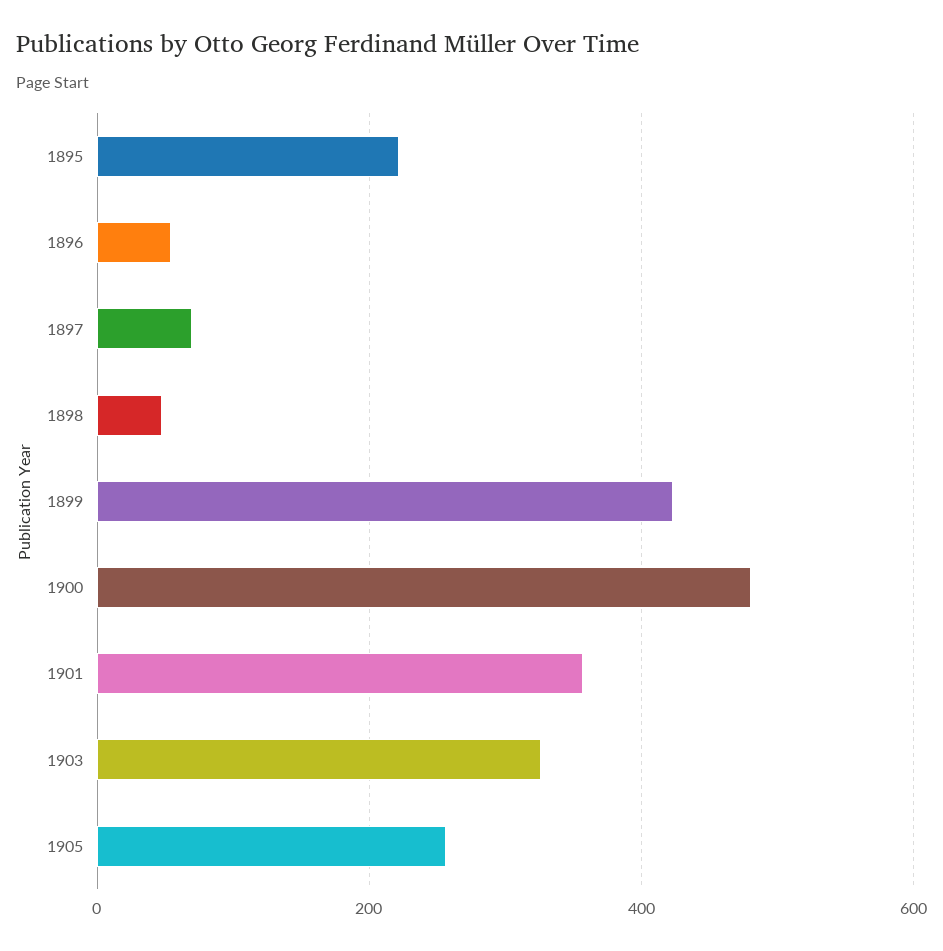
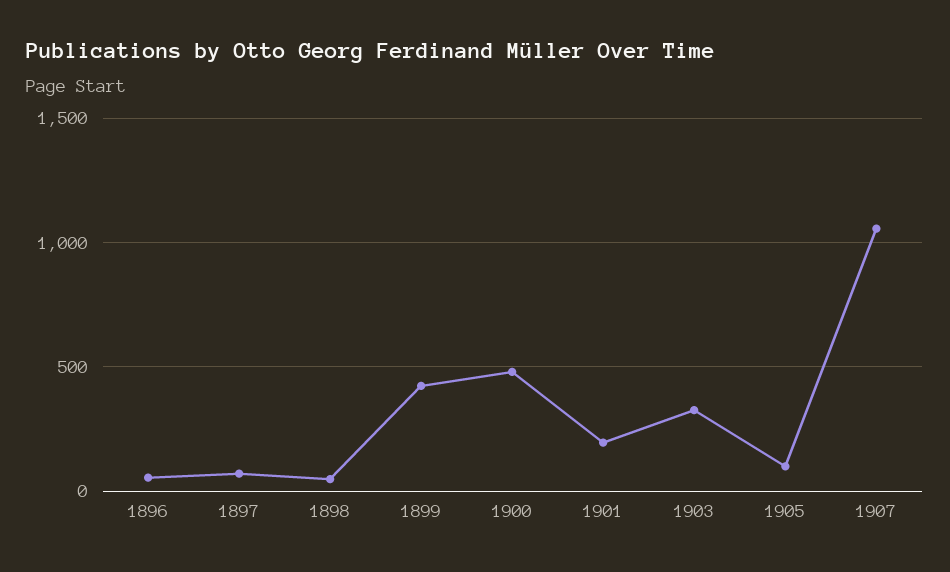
1895: 220 -> none
1901: 360 -> 200
1905: 260 -> 100
1907: none -> 1050

